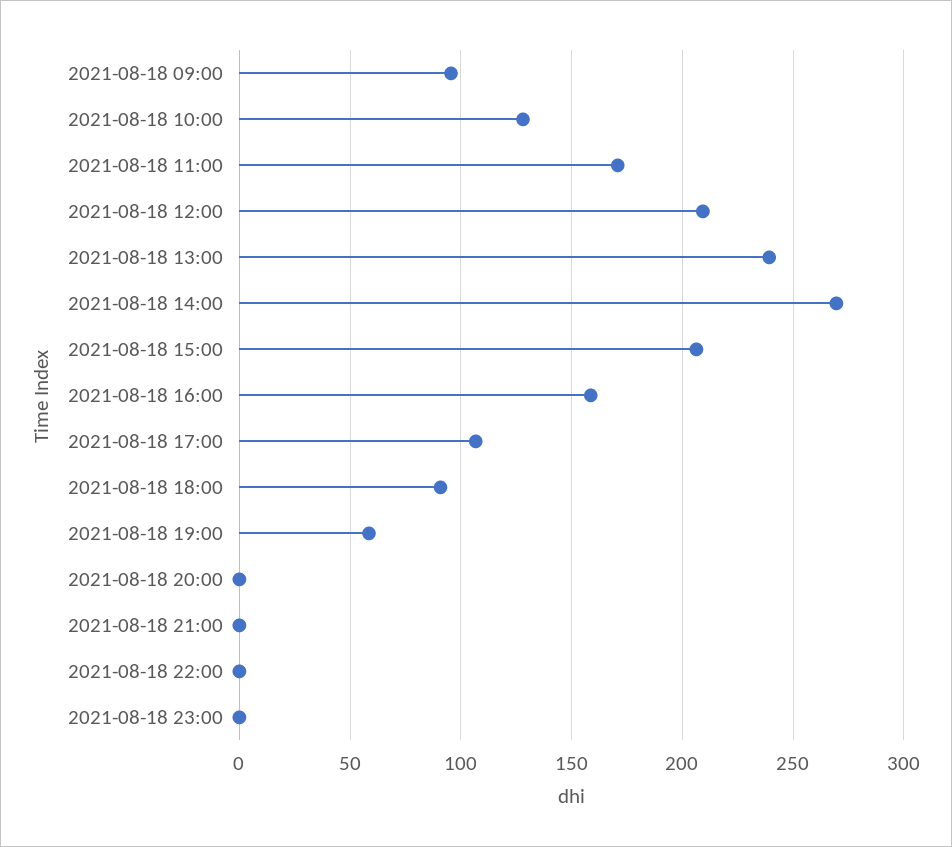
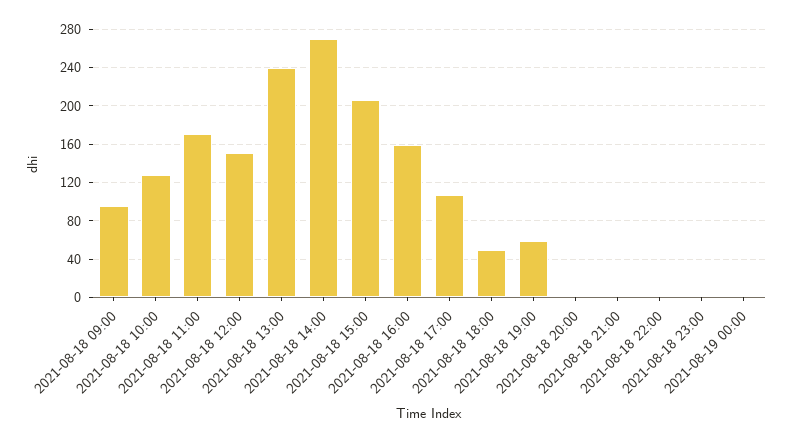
2021-08-18 12:00: 210 -> 150
2021-08-18 18:00: 90 -> 50
2021-08-19 00:00: none -> 0

